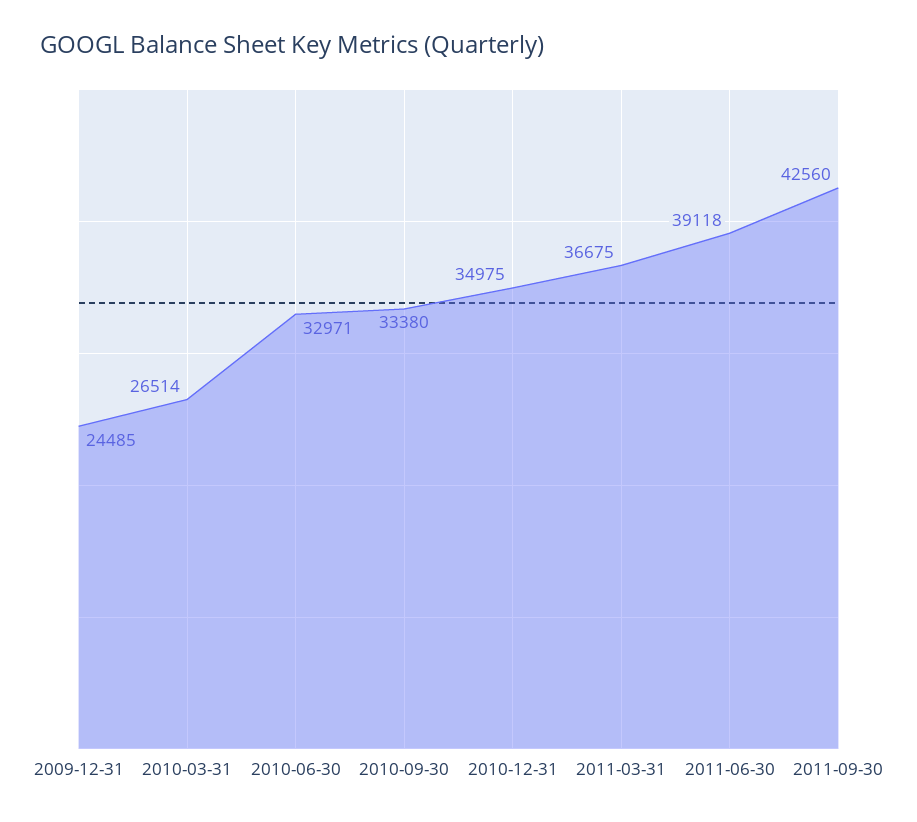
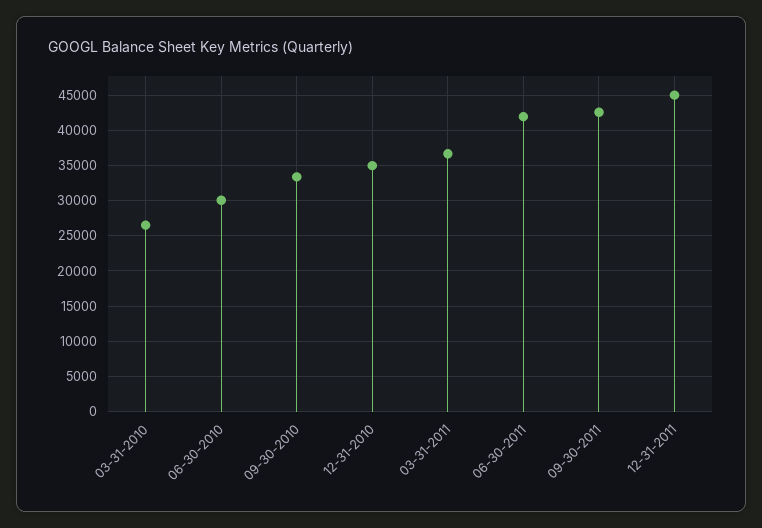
2009-12-31: 24485 -> none
2010-06-30: 32971 -> 30000
2011-06-30: 39118 -> 42000
12-31-2011: none -> 45000

